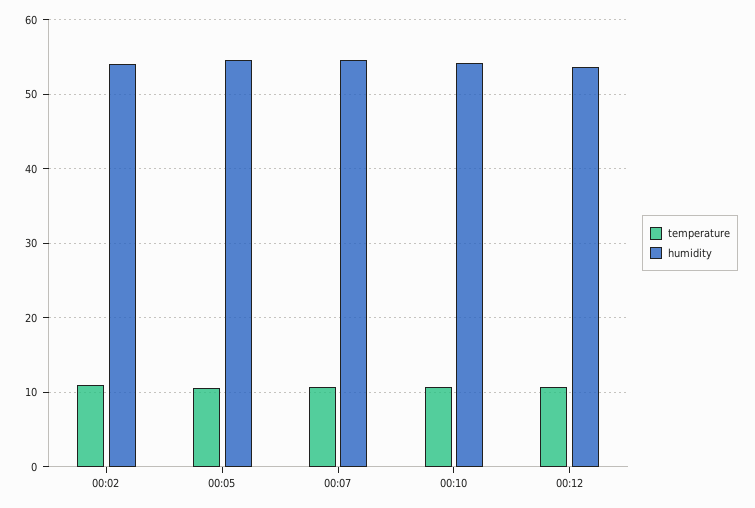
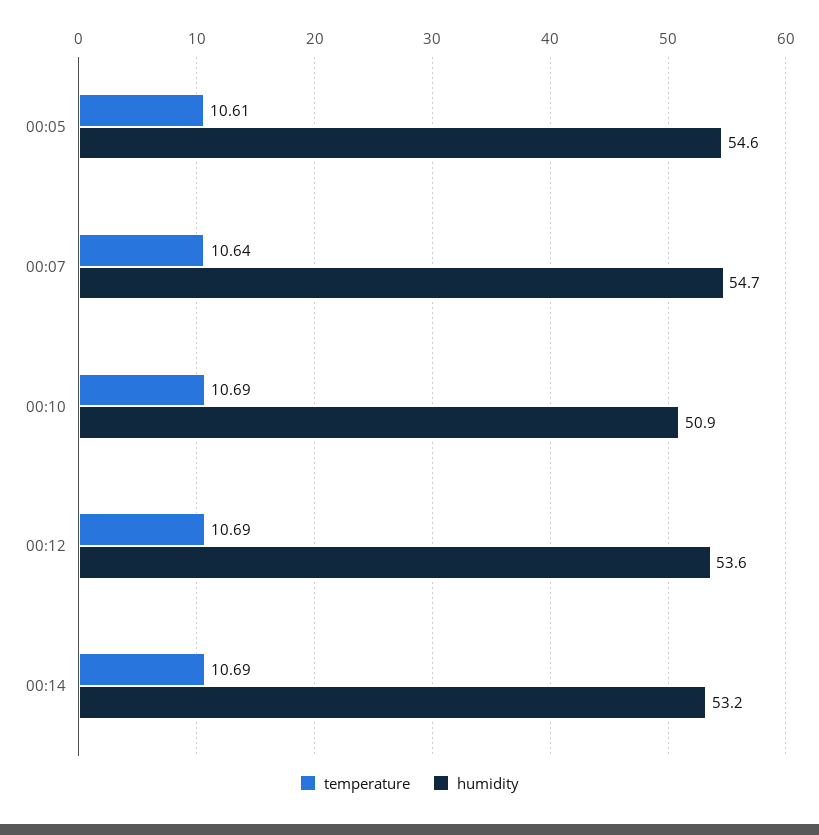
temperature, 00:02: 11 -> none
humidity, 00:02: 54 -> none
humidity, 00:10: 54 -> 50.9
temperature, 00:14: none -> 10.69
humidity, 00:14: none -> 53.2

